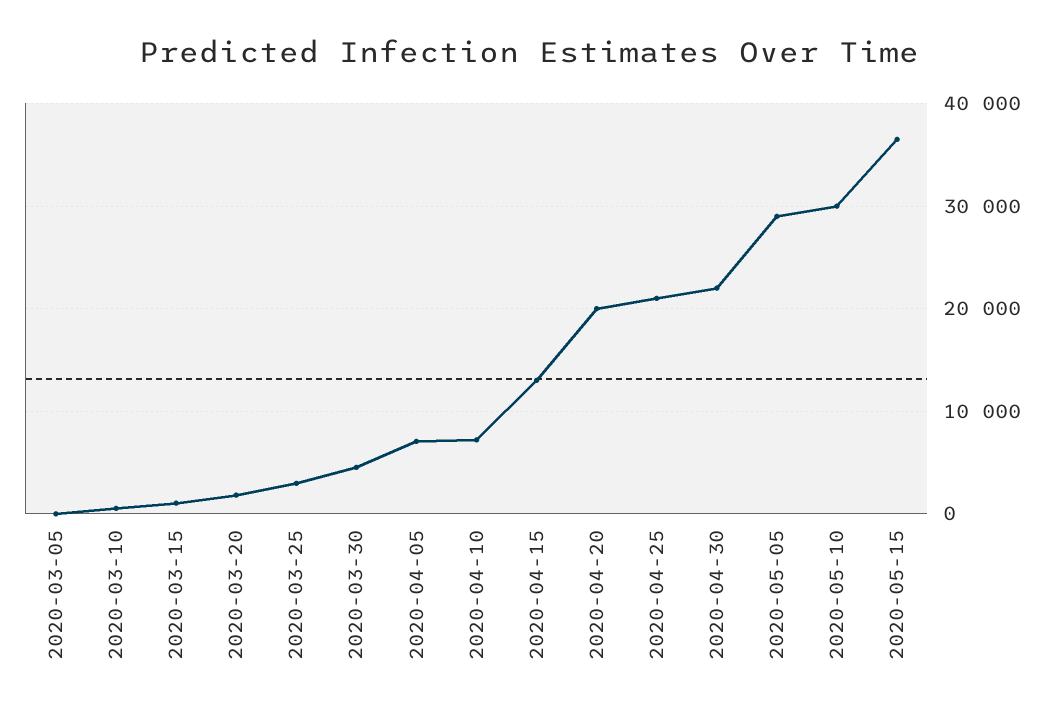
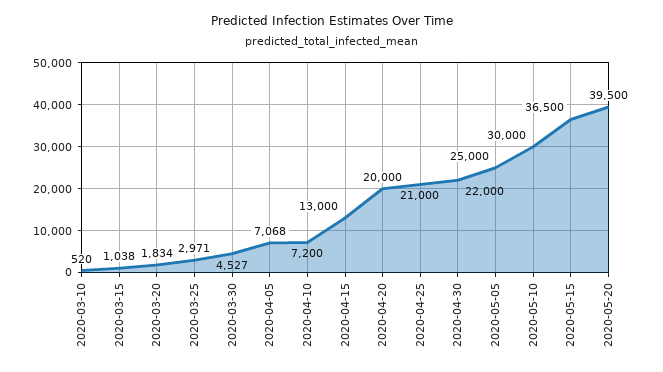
2020-03-05: 0 -> none
2020-05-05: 29000 -> 25000
2020-05-20: none -> 39500

